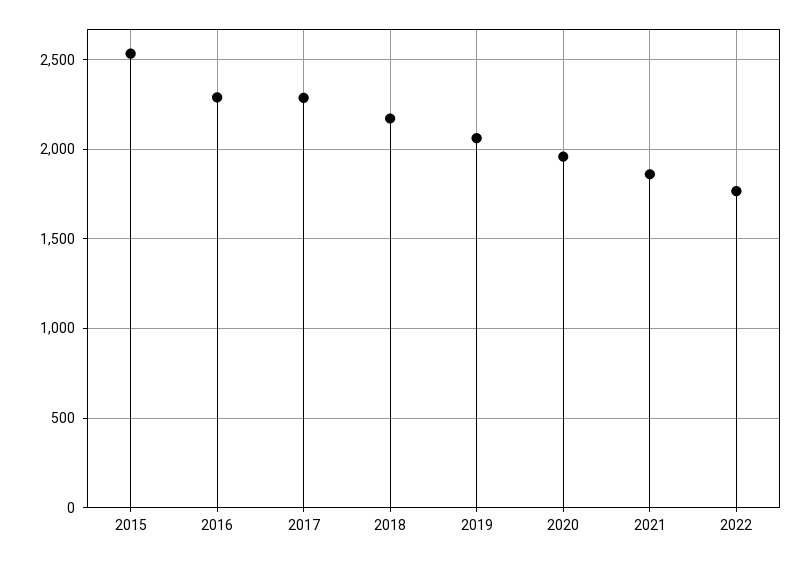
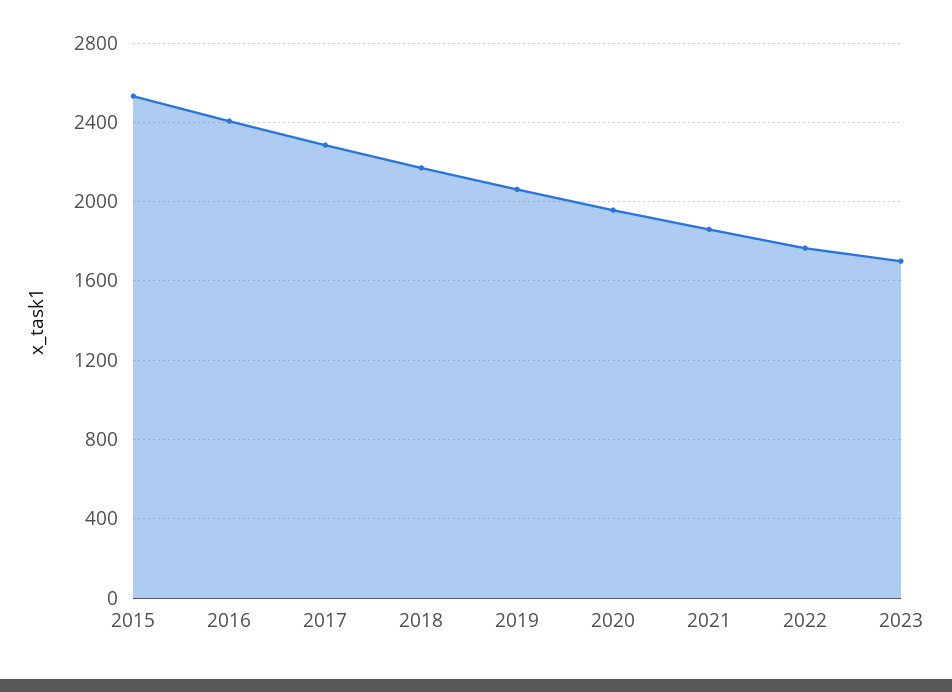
2016: 2300 -> 2400
2023: none -> 1700

